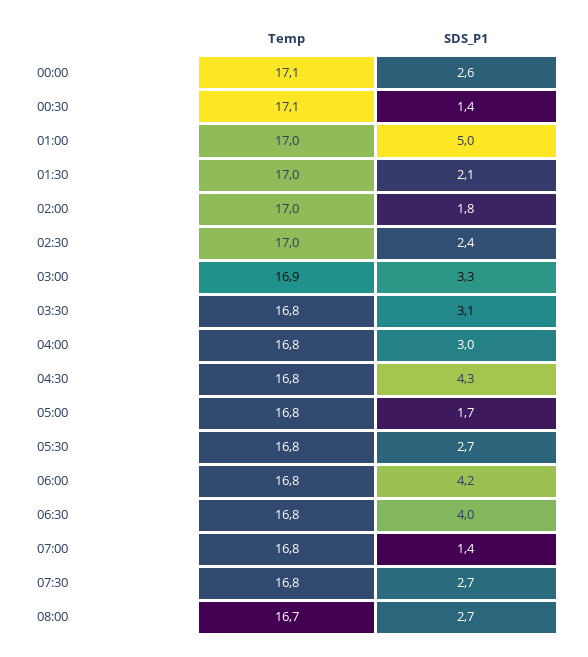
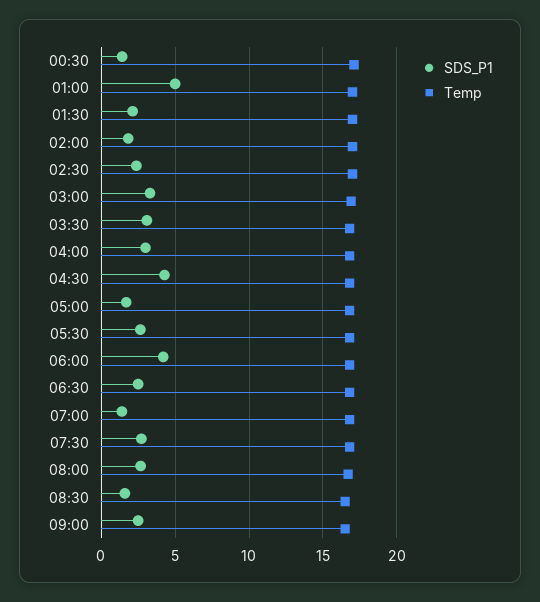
Temp, 00:00: 17.1 -> none
SDS_P1, 00:00: 2.6 -> none
SDS_P1, 06:30: 4 -> 2.5
SDS_P1, 08:30: none -> 1.5
Temp, 08:30: none -> 16.5
SDS_P1, 09:00: none -> 2.5
Temp, 09:00: none -> 16.5

